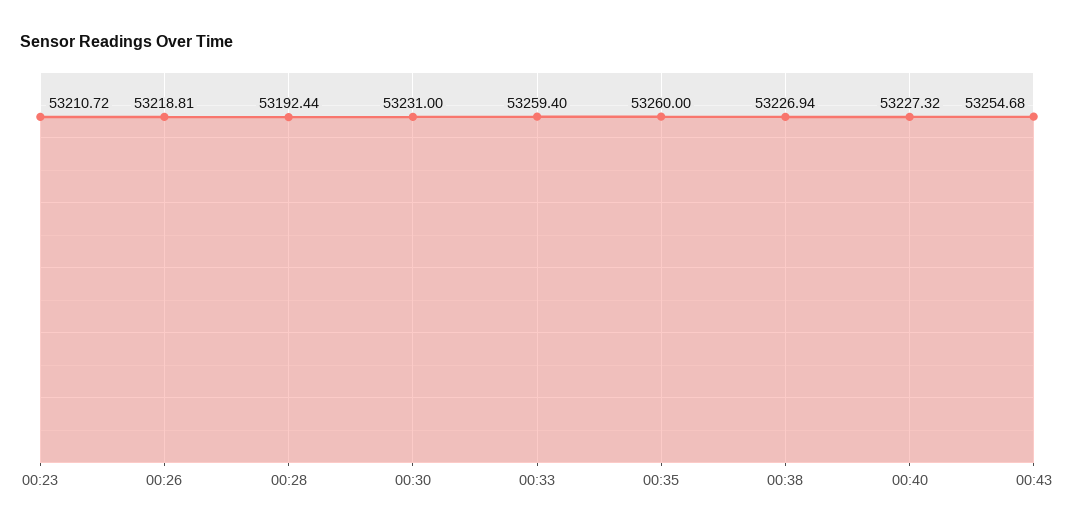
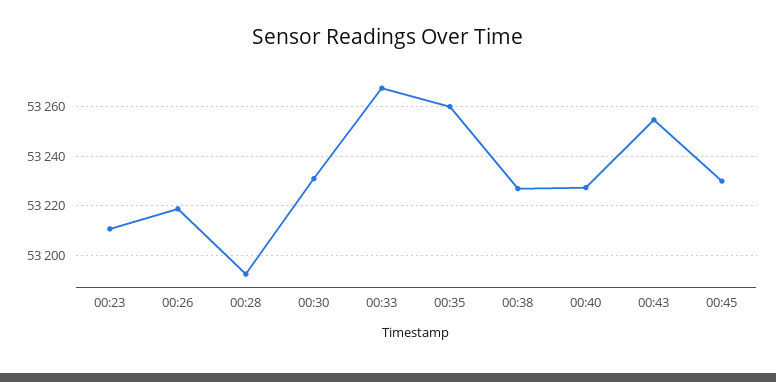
00:33: 53259.4 -> 53267.5
00:45: none -> 53230

